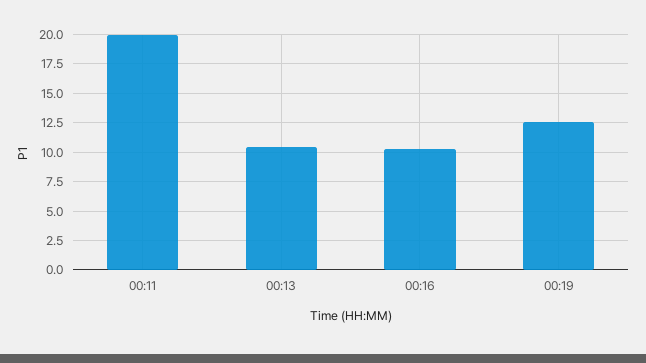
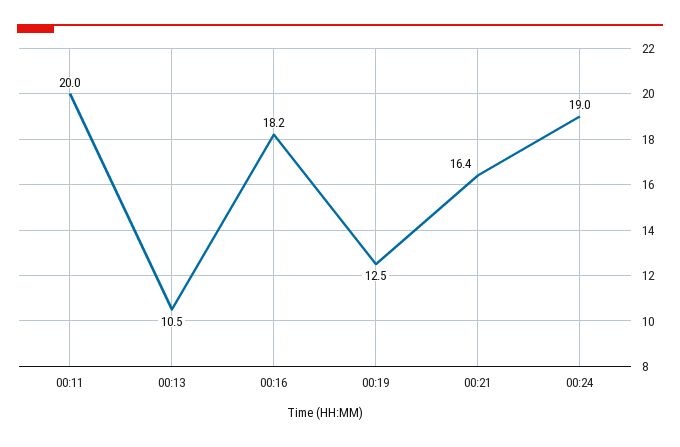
00:16: 10 -> 18.2
00:21: none -> 16.4
00:24: none -> 19

